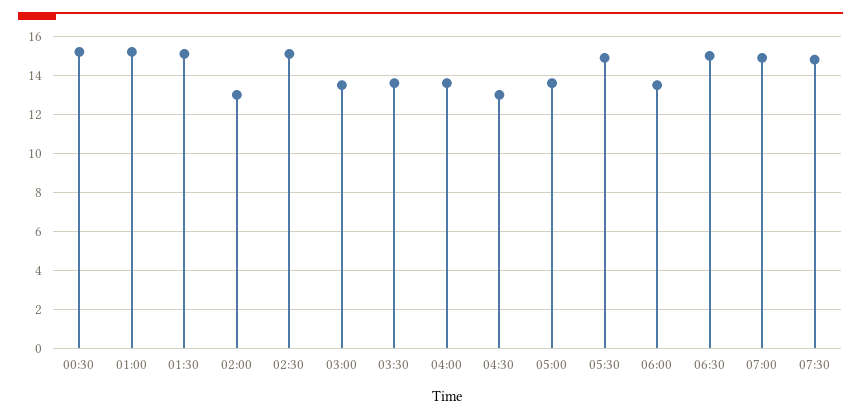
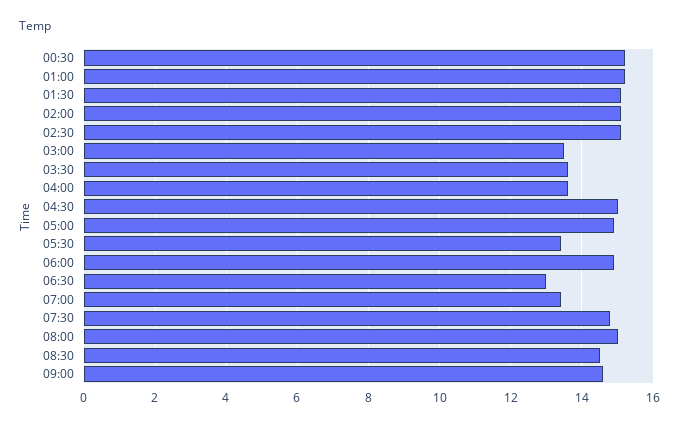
02:00: 13 -> 15
04:30: 13 -> 15
05:00: 13.5 -> 15
05:30: 15 -> 13.5
06:00: 13.5 -> 15
06:30: 15 -> 13
07:00: 15 -> 13.5
08:00: none -> 15
08:30: none -> 14.5
09:00: none -> 14.5

